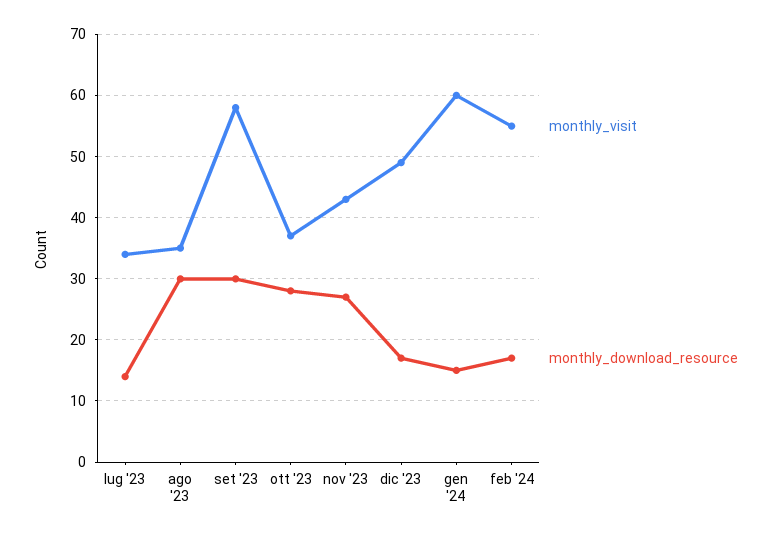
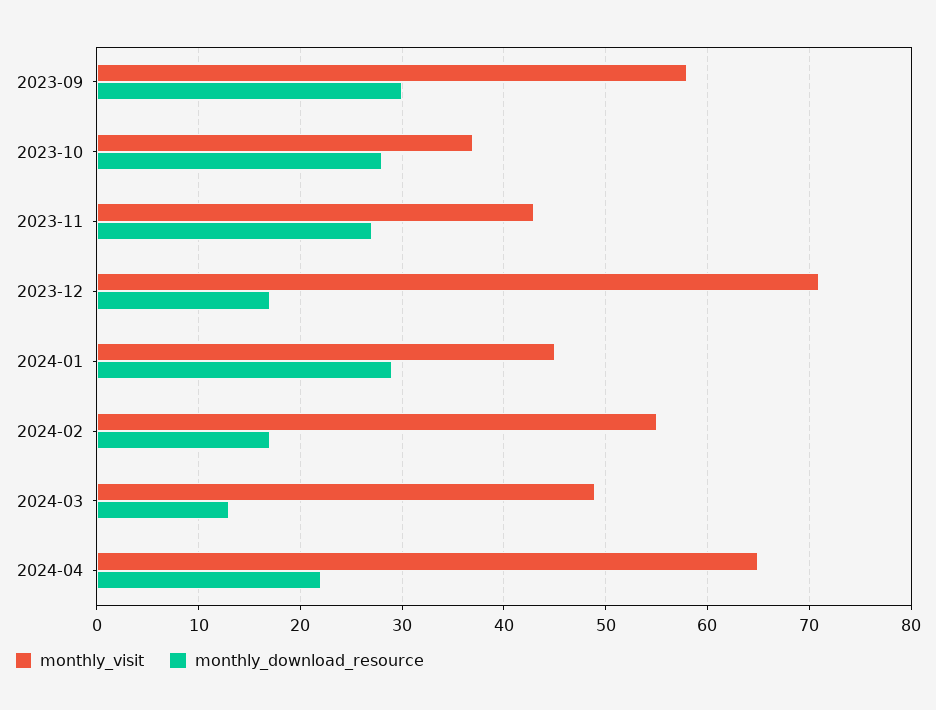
monthly_visit, lug '23: 34 -> none
monthly_download_resource, lug '23: 14 -> none
monthly_visit, ago '23: 35 -> none
monthly_download_resource, ago '23: 30 -> none
monthly_visit, dic '23: 49 -> 71
monthly_visit, gen '24: 60 -> 45
monthly_download_resource, gen '24: 15 -> 29
monthly_visit, 2024-03: none -> 49
monthly_download_resource, 2024-03: none -> 13
monthly_visit, 2024-04: none -> 65
monthly_download_resource, 2024-04: none -> 22

